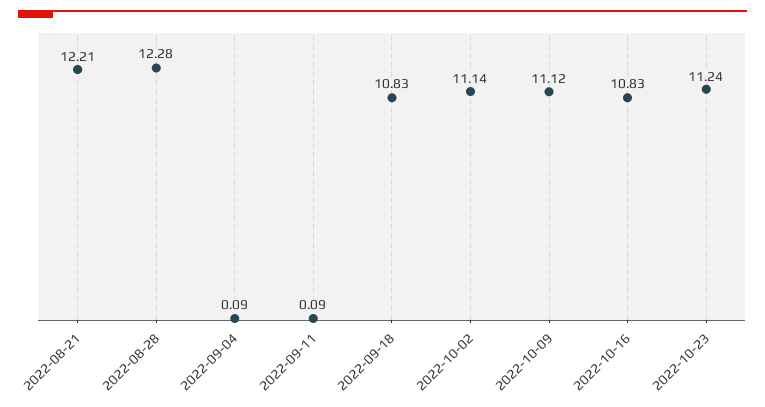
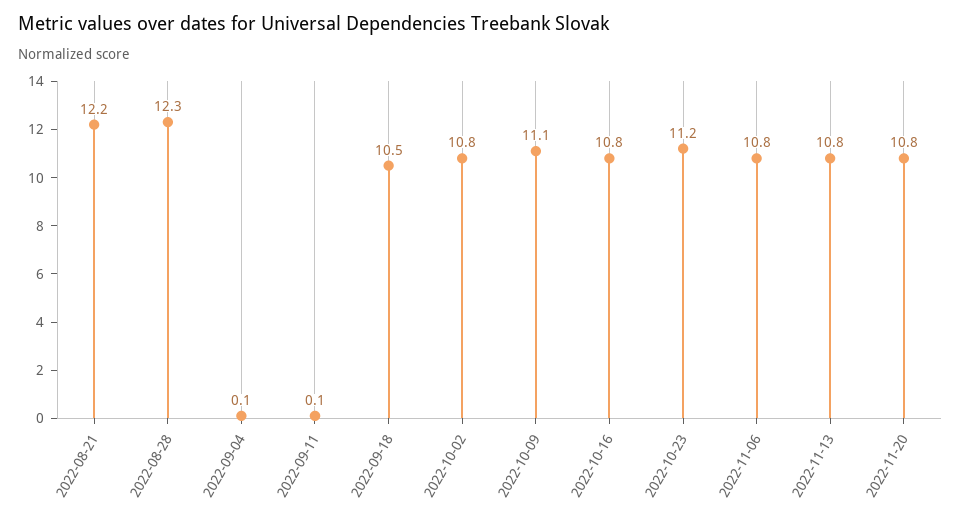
2022-09-18: 10.83 -> 10.5
2022-10-02: 11.14 -> 10.8
2022-11-06: none -> 10.8
2022-11-13: none -> 10.8
2022-11-20: none -> 10.8

